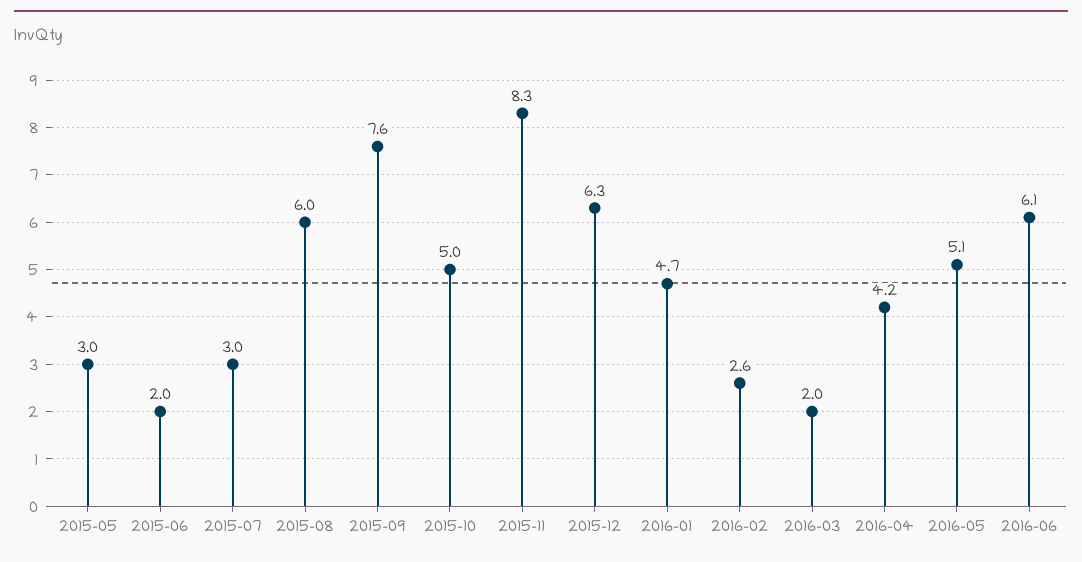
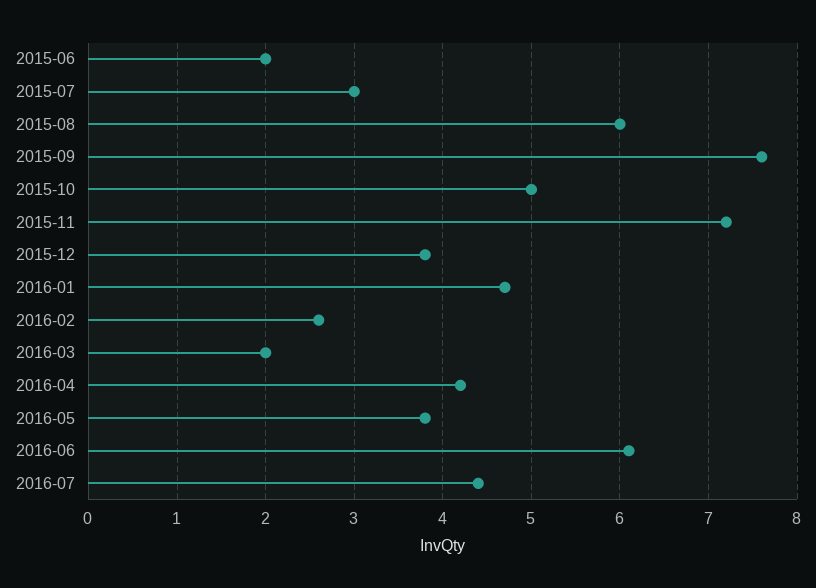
2015-05: 3 -> none
2015-11: 8.3 -> 7.2
2015-12: 6.3 -> 3.8
2016-05: 5.1 -> 3.8
2016-07: none -> 4.4

